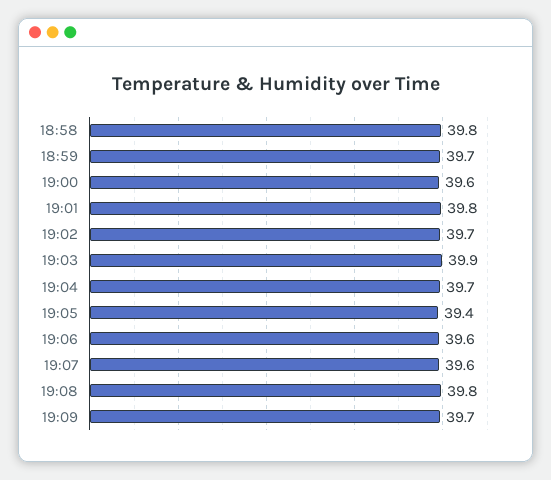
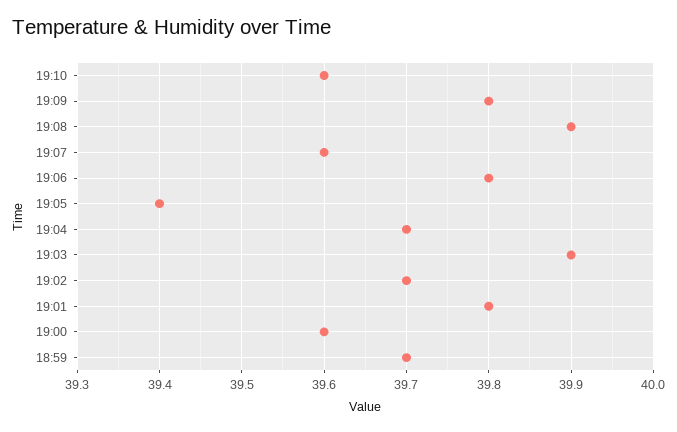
18:58: 39.8 -> none
19:06: 39.6 -> 39.8
19:08: 39.8 -> 39.9
19:09: 39.7 -> 39.8
19:10: none -> 39.6

